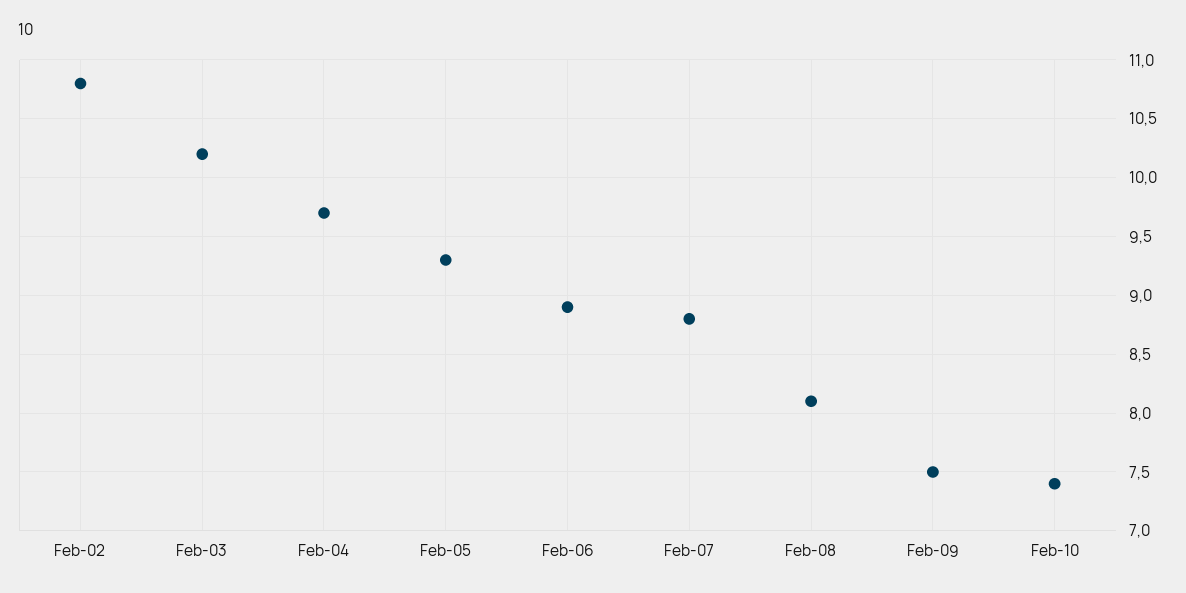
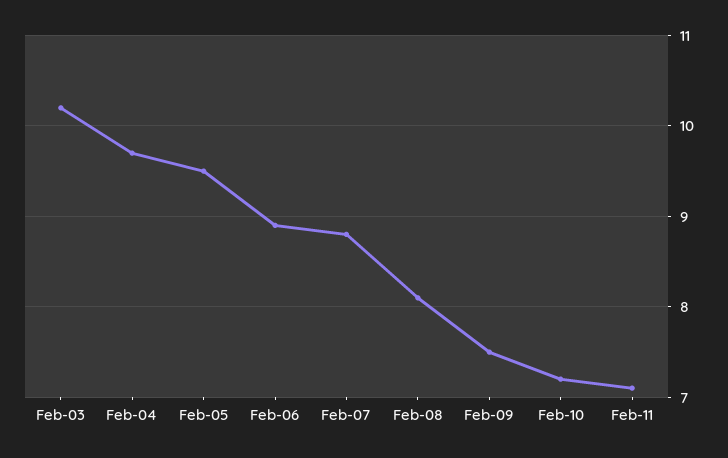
Feb-02: 10.8 -> none
Feb-05: 9.3 -> 9.5
Feb-10: 7.4 -> 7.2
Feb-11: none -> 7.1

